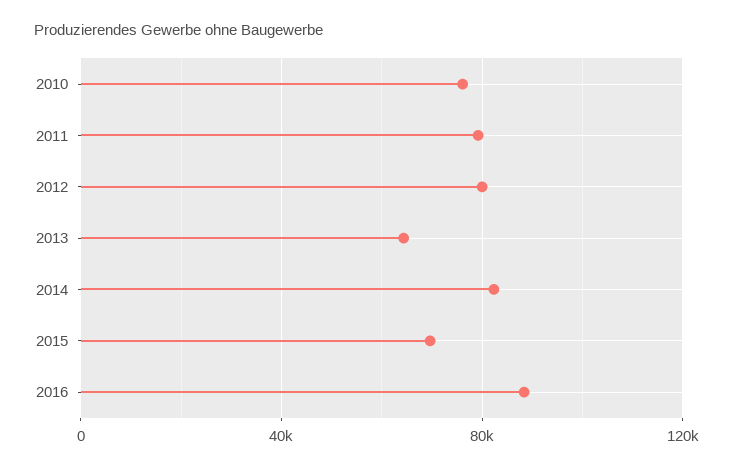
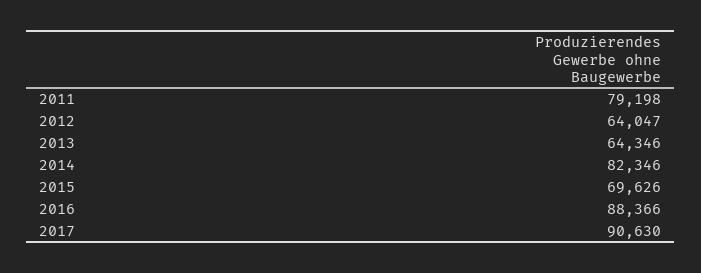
2010: 75000 -> none
2012: 80000 -> 64047
2017: none -> 90630

